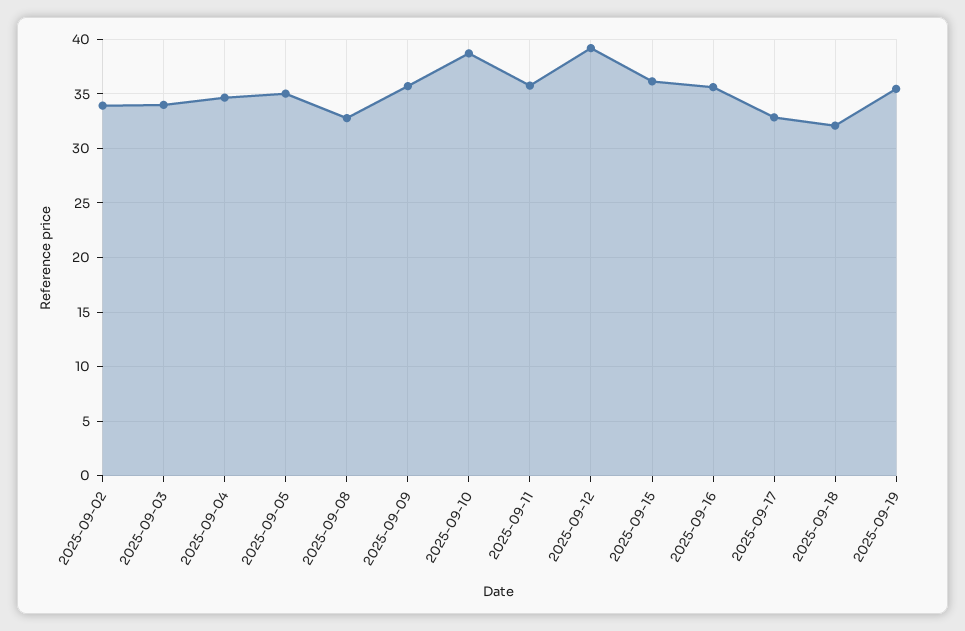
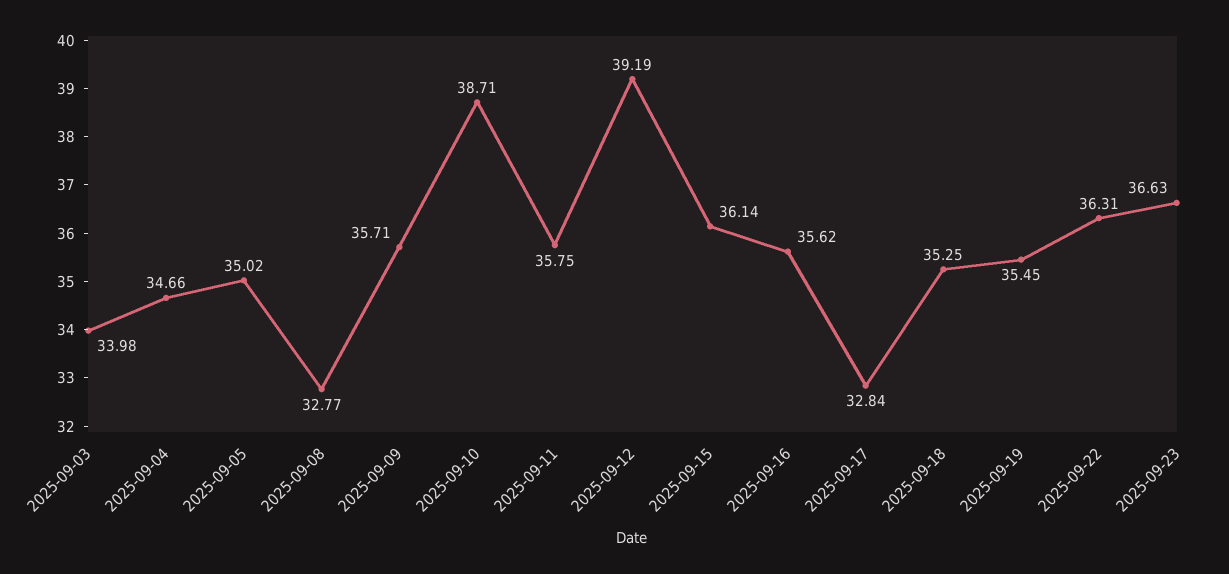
2025-09-02: 34 -> none
2025-09-18: 32 -> 35.25
2025-09-22: none -> 36.31
2025-09-23: none -> 36.63

